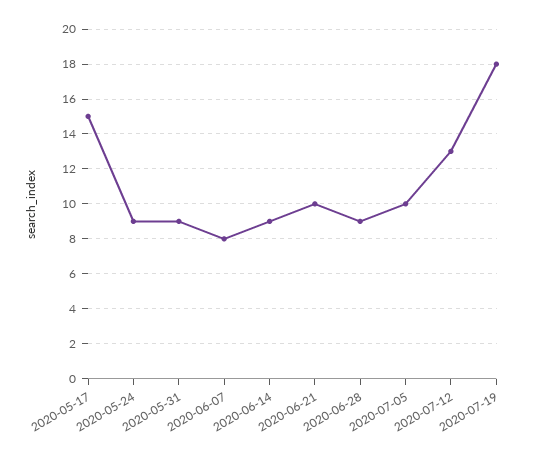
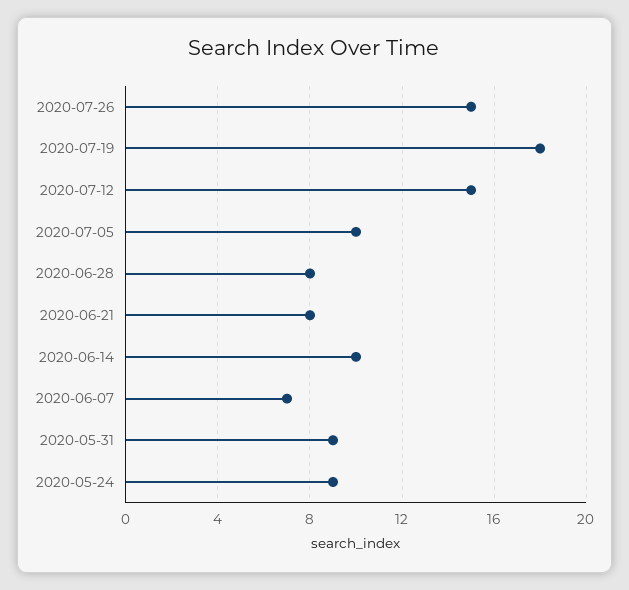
2020-05-17: 15 -> none
2020-06-07: 8 -> 7
2020-06-14: 9 -> 10
2020-06-21: 10 -> 8
2020-06-28: 9 -> 8
2020-07-12: 13 -> 15
2020-07-26: none -> 15

